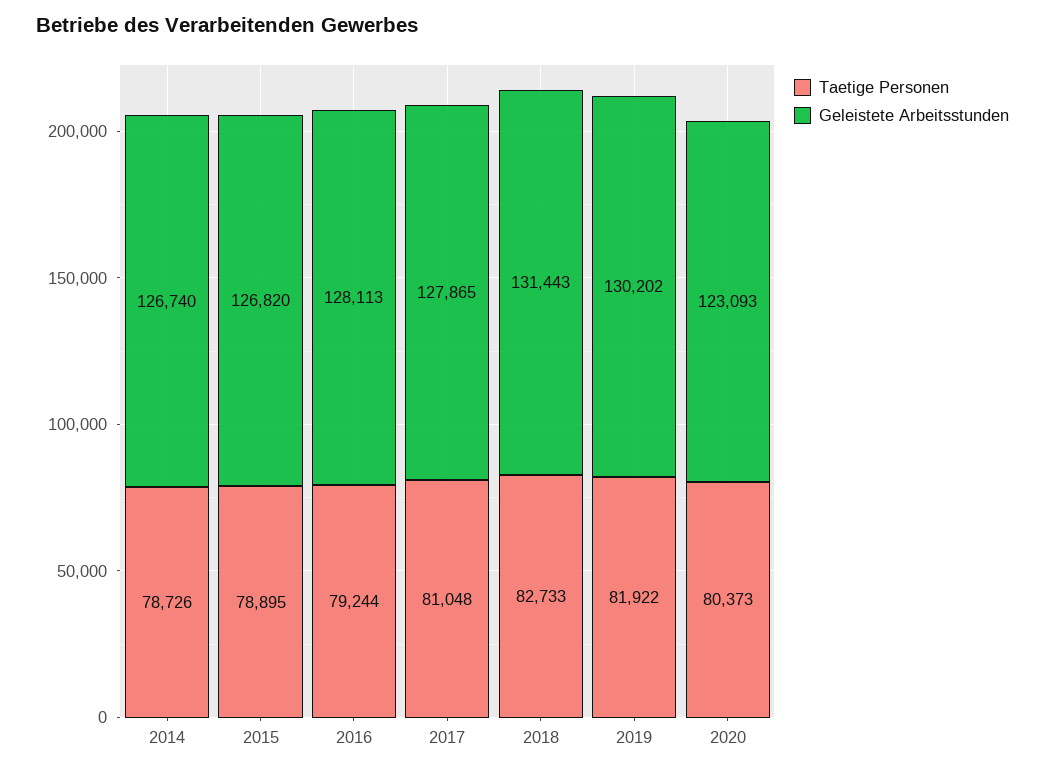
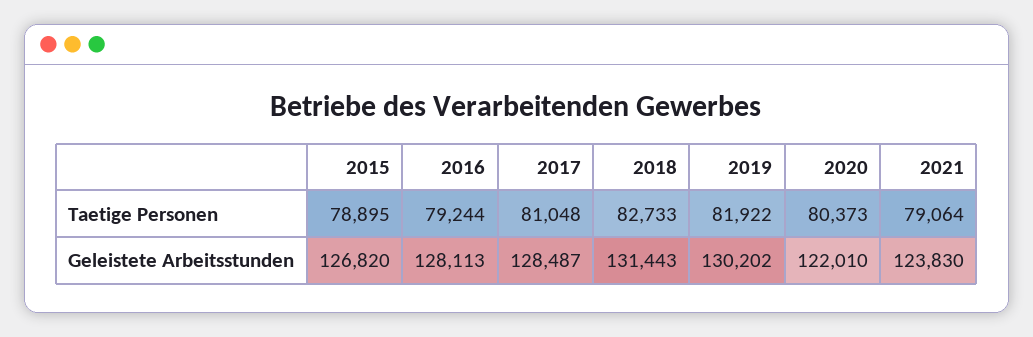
Taetige Personen, 2014: 78726 -> none
Geleistete Arbeitsstunden, 2014: 126740 -> none
Geleistete Arbeitsstunden, 2017: 127865 -> 128487
Geleistete Arbeitsstunden, 2020: 123093 -> 122010
Taetige Personen, 2021: none -> 79064
Geleistete Arbeitsstunden, 2021: none -> 123830

